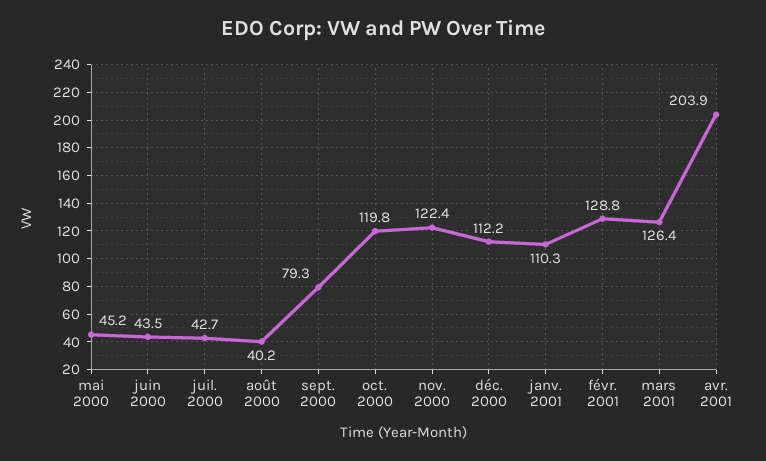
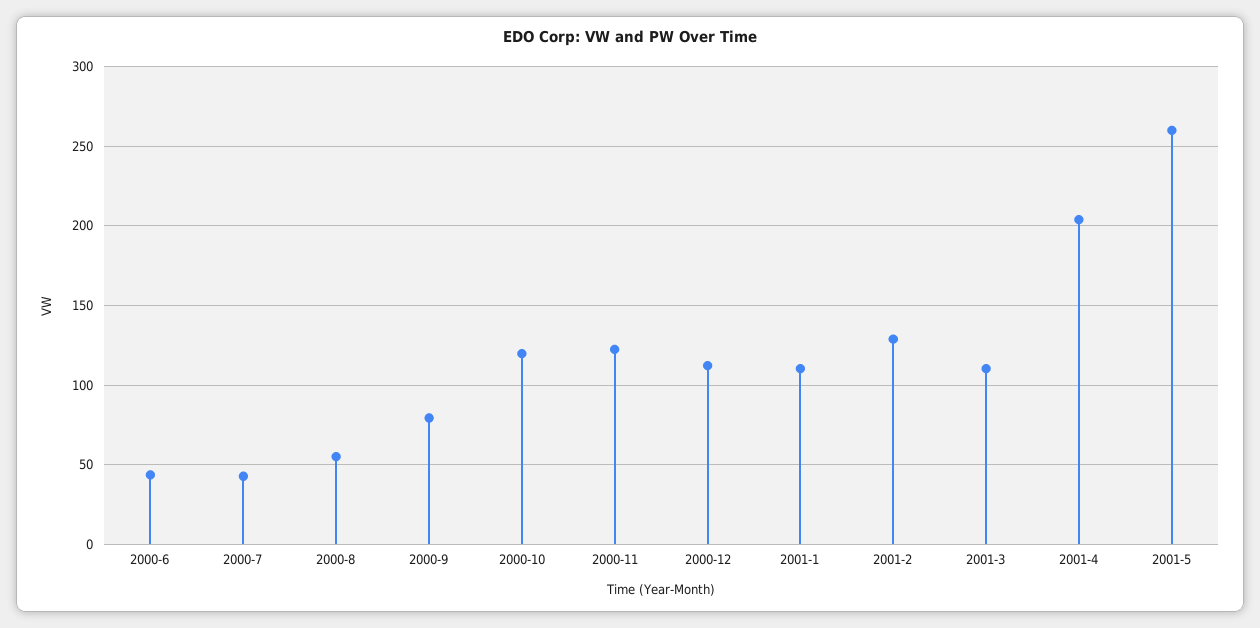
mai 2000: 45.2 -> none
août 2000: 40.2 -> 55
mars 2001: 126.4 -> 110
2001-5: none -> 260

